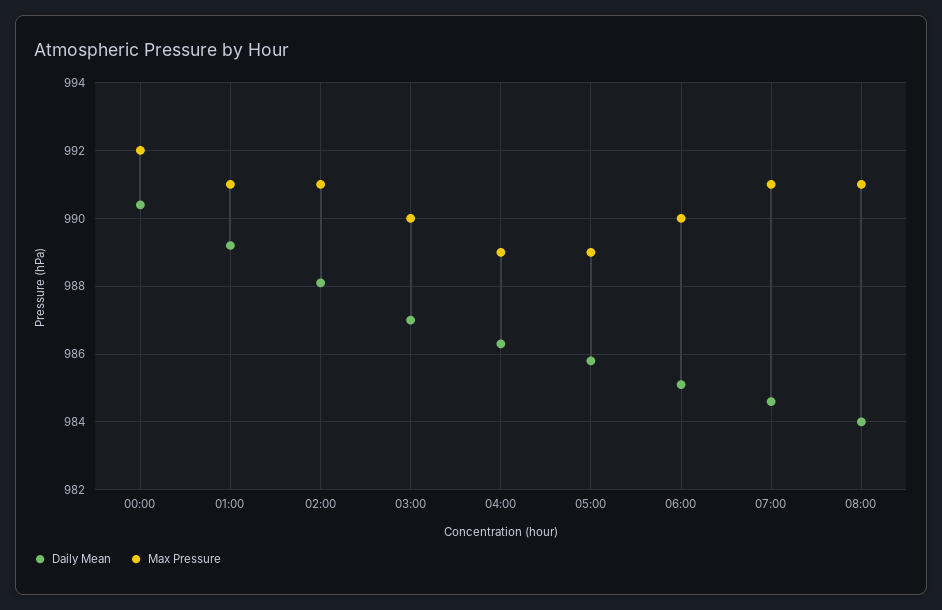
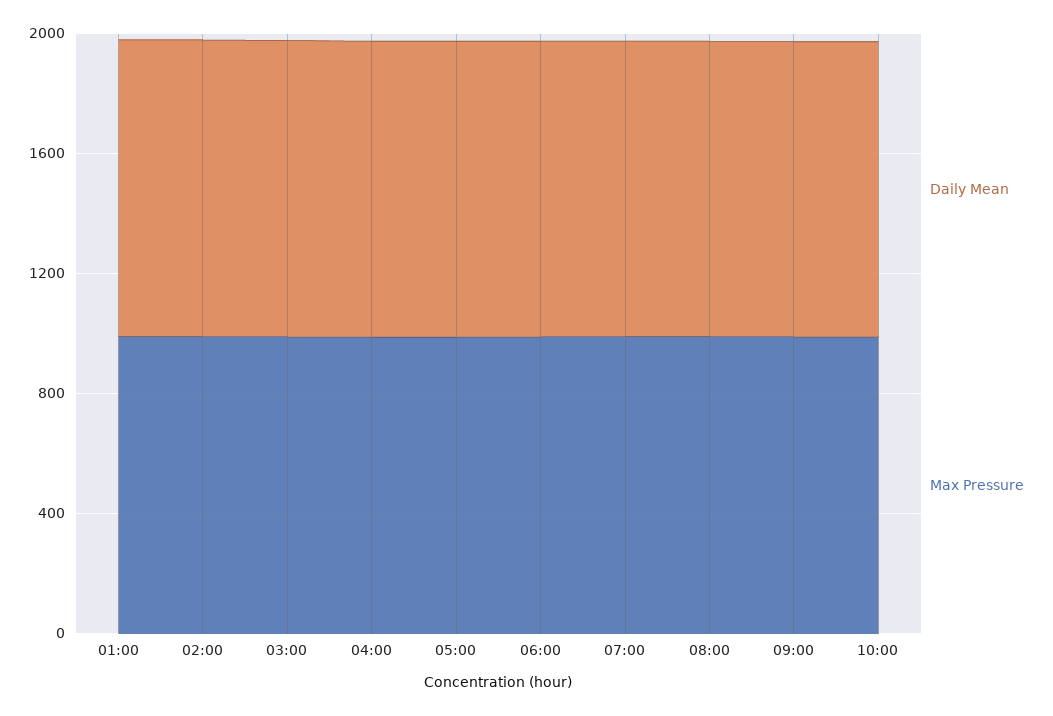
Daily Mean, 00:00: 990.5 -> none
Max Pressure, 00:00: 992 -> none
Daily Mean, 09:00: none -> 1000
Max Pressure, 09:00: none -> 1000
Daily Mean, 10:00: none -> 1000
Max Pressure, 10:00: none -> 1000

